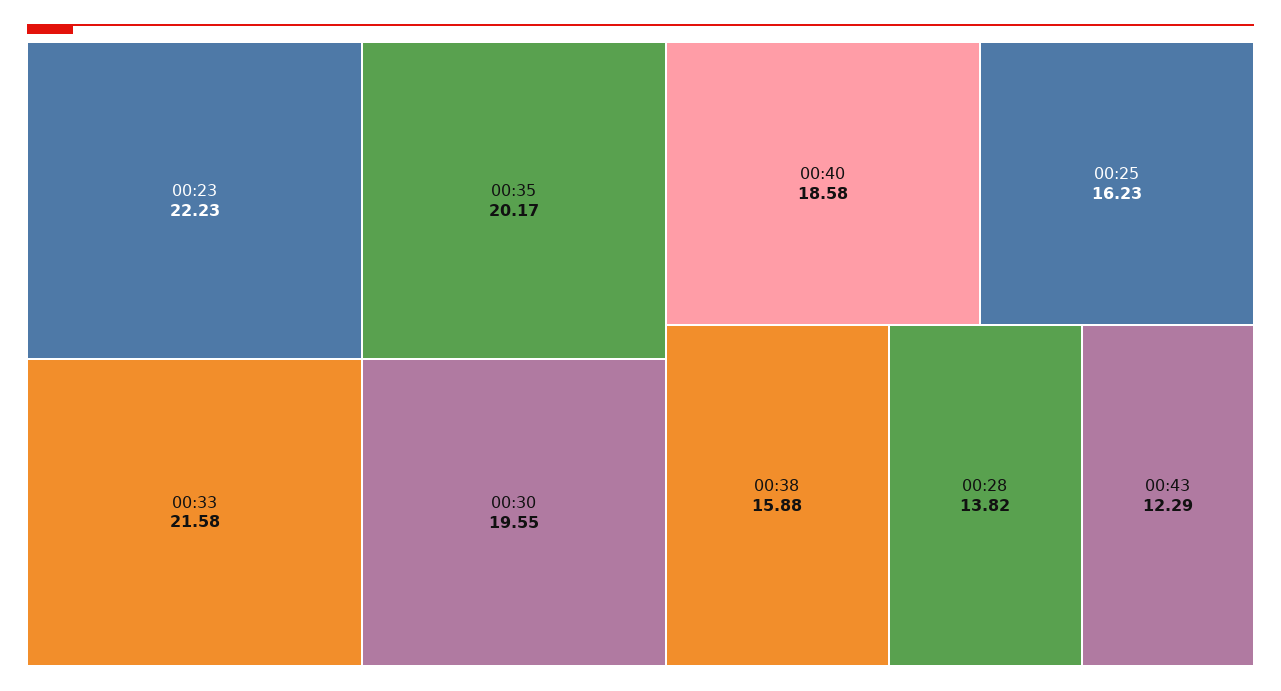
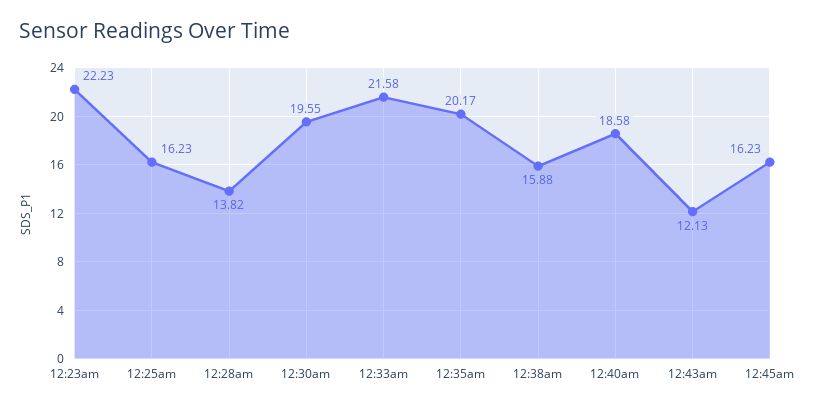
00:43: 12.29 -> 12.13
12:45am: none -> 16.23

